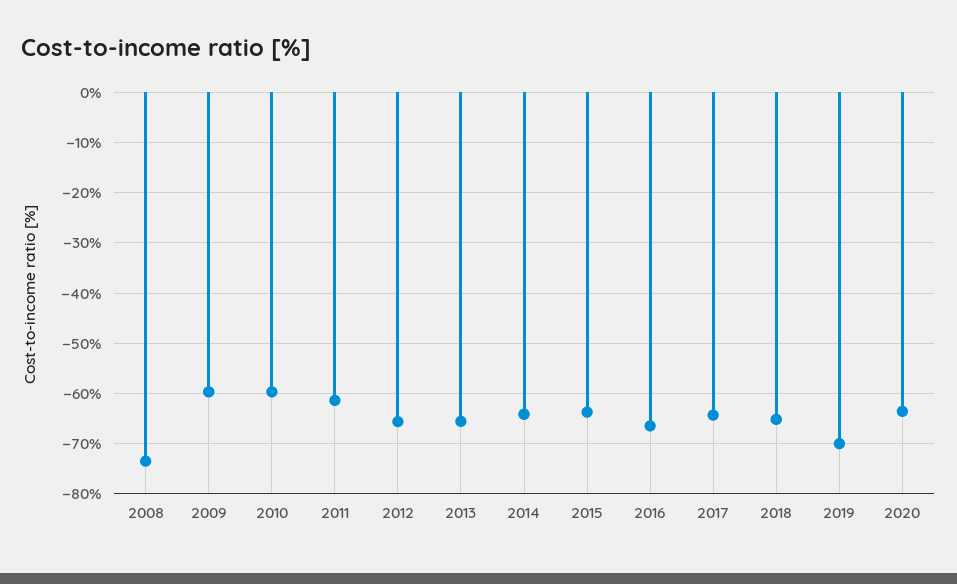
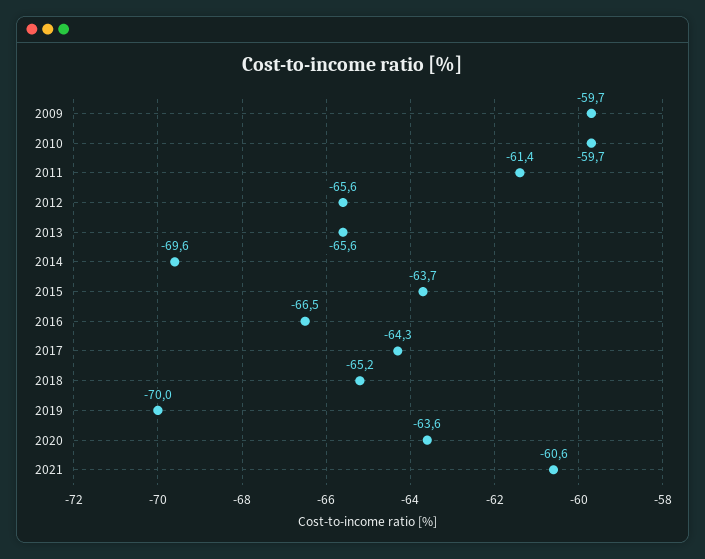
2008: -74 -> none
2014: -64 -> -69.6
2021: none -> -60.6

